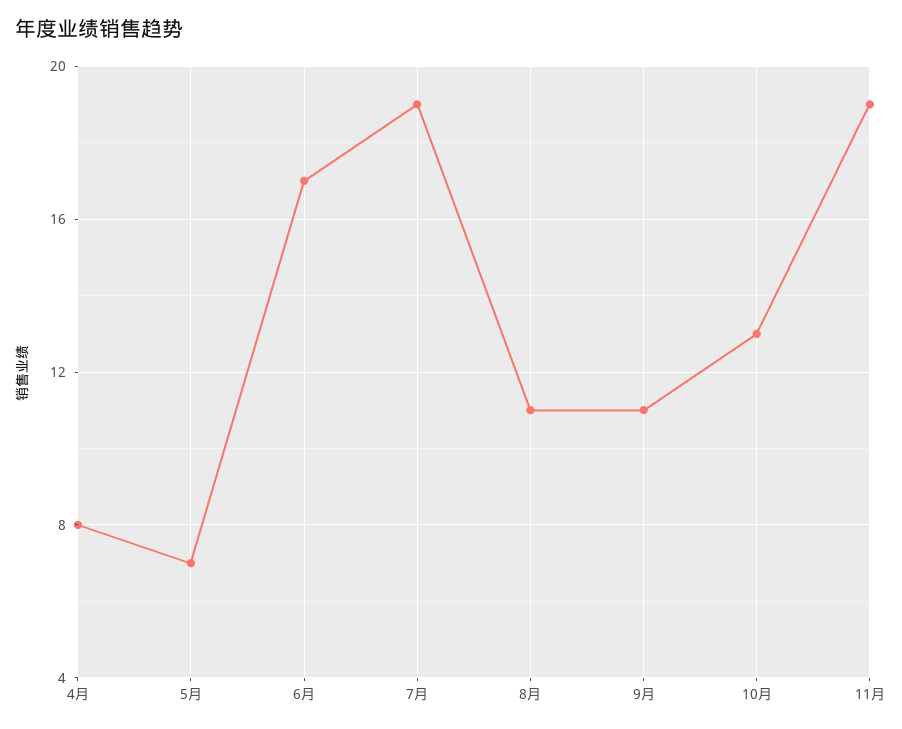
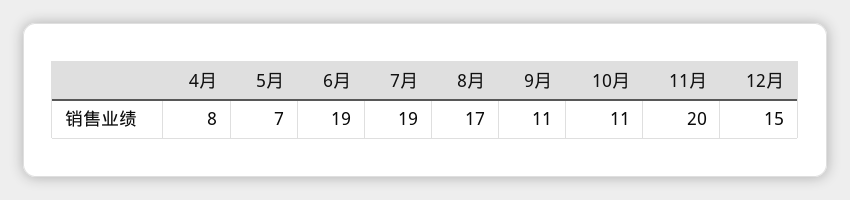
6月: 17 -> 19
8月: 11 -> 17
10月: 13 -> 11
11月: 19 -> 20
12月: none -> 15

